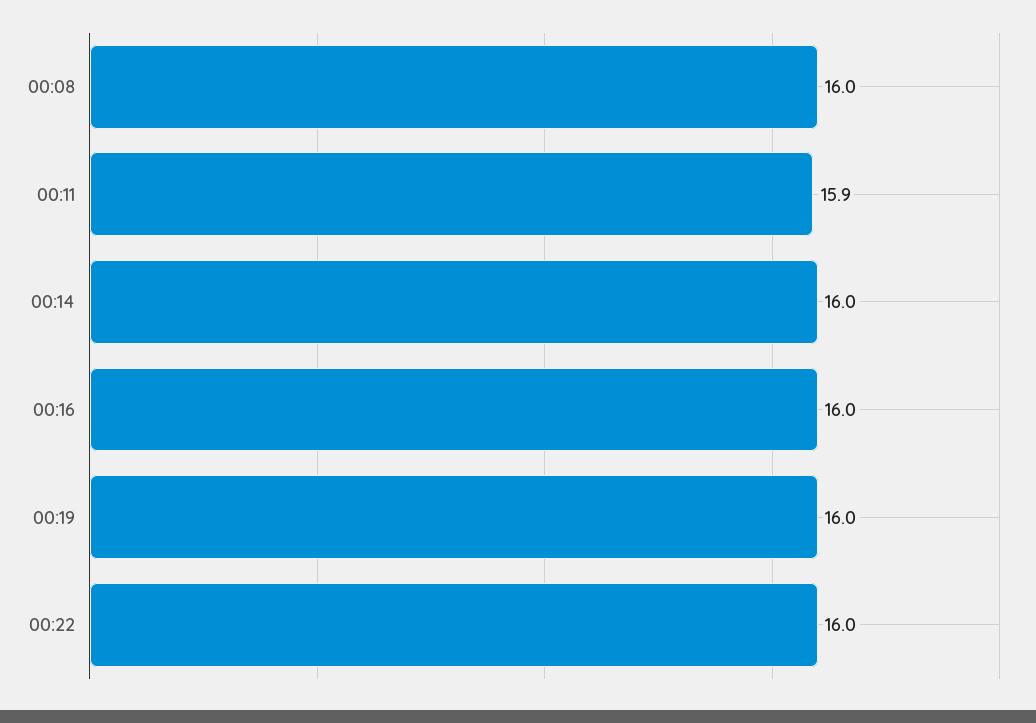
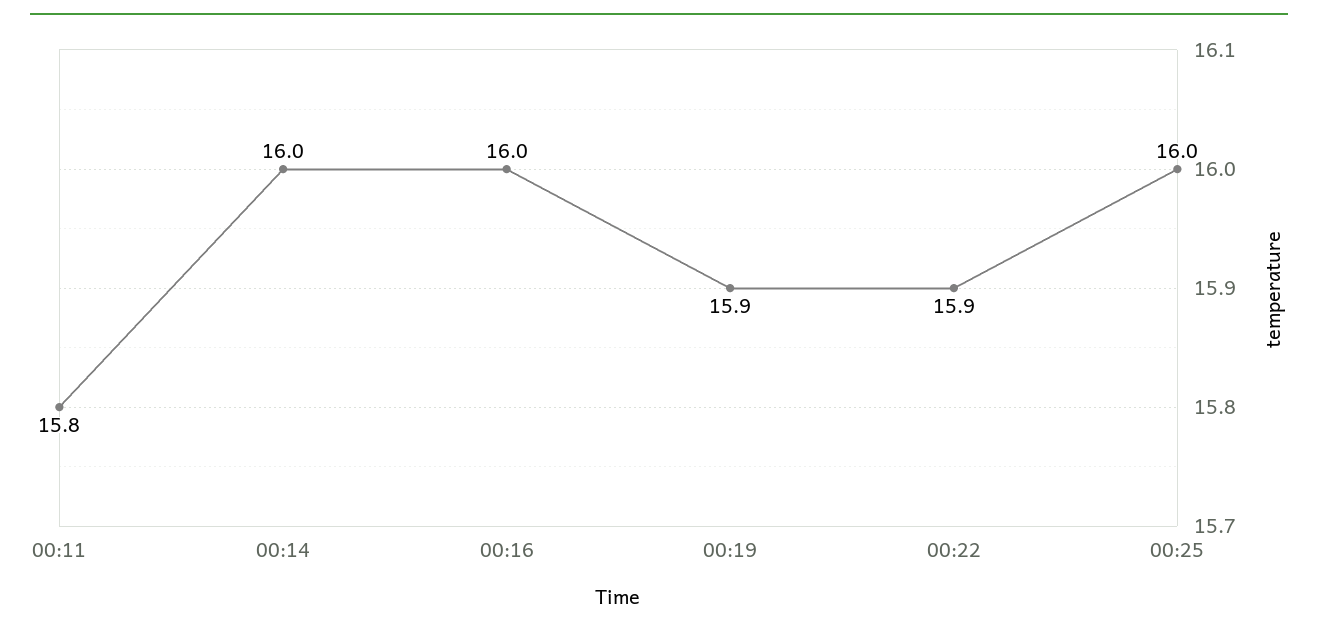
00:08: 16 -> none
00:11: 15.9 -> 15.8
00:19: 16 -> 15.9
00:22: 16 -> 15.9
00:25: none -> 16

